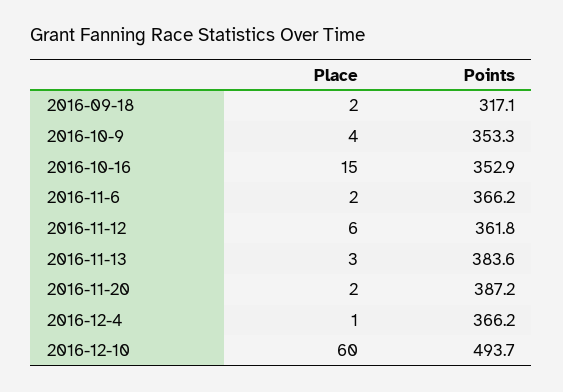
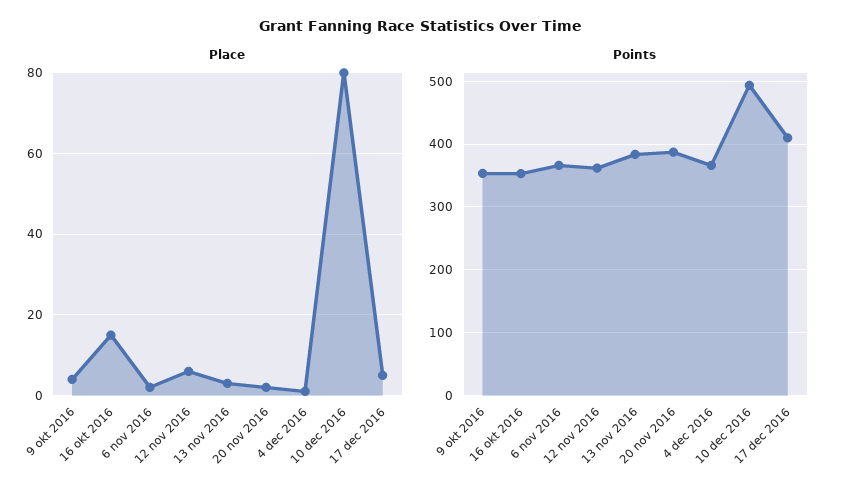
Place, 2016-09-18: 2 -> none
Points, 2016-09-18: 317.1 -> none
Place, 2016-12-10: 60 -> 80
Place, 17 dec 2016: none -> 5
Points, 17 dec 2016: none -> 410

